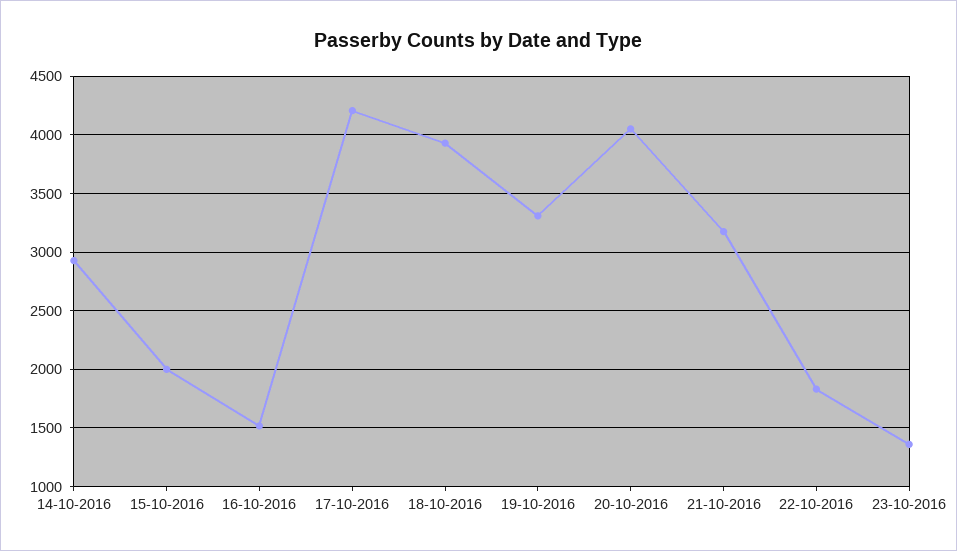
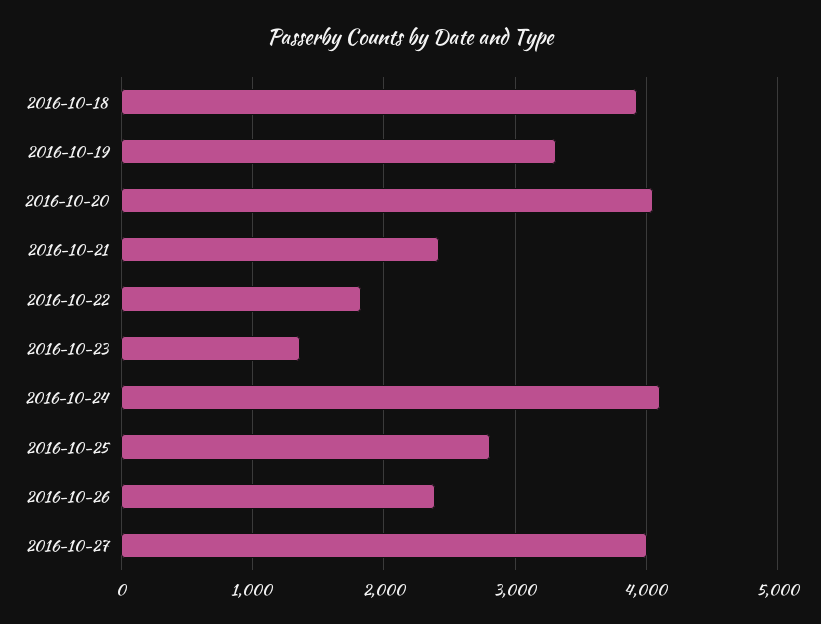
14-10-2016: 2900 -> none
15-10-2016: 2000 -> none
16-10-2016: 1500 -> none
17-10-2016: 4200 -> none
21-10-2016: 3200 -> 2400
2016-10-24: none -> 4100
2016-10-25: none -> 2800
2016-10-26: none -> 2400
2016-10-27: none -> 4000

